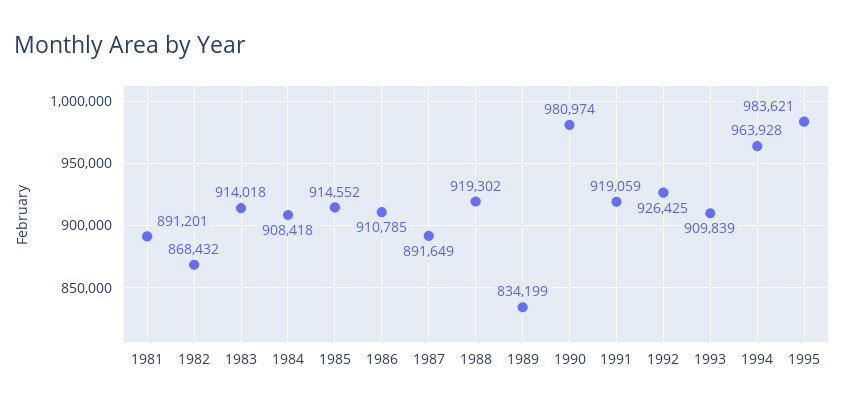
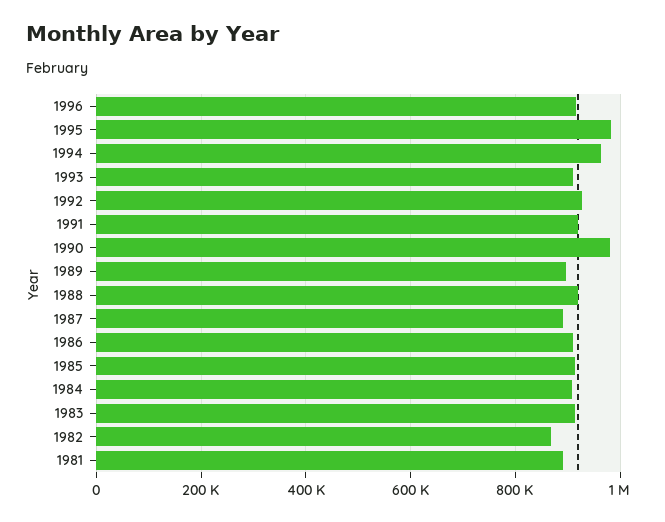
1989: 834199 -> 900000
1996: none -> 920000

